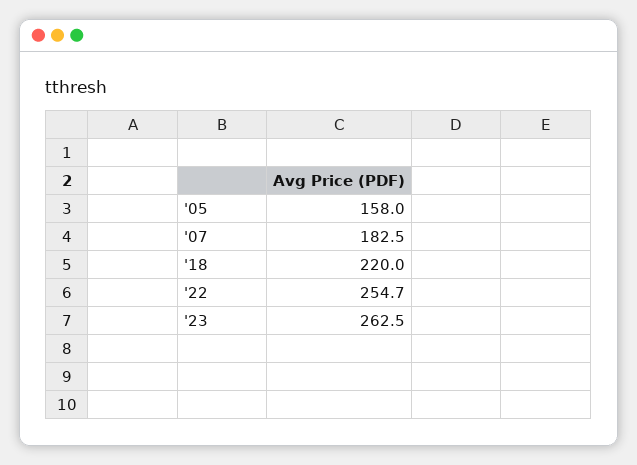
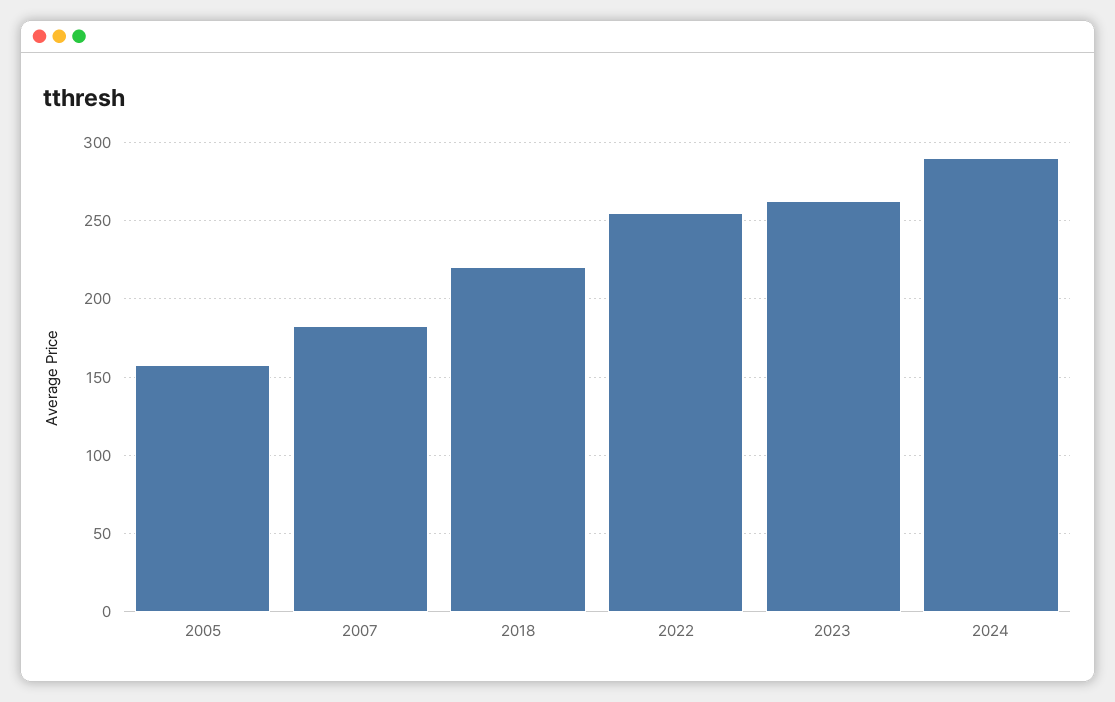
2024: none -> 290

